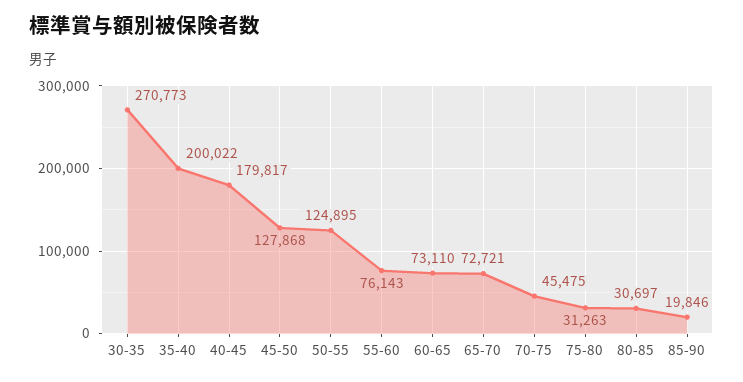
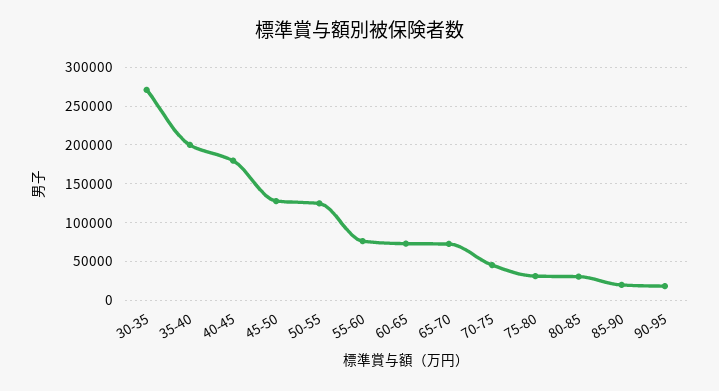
90-95: none -> 20000

